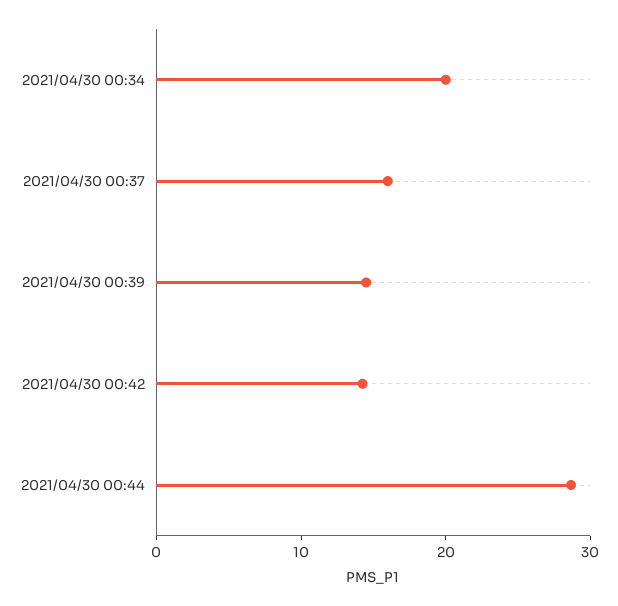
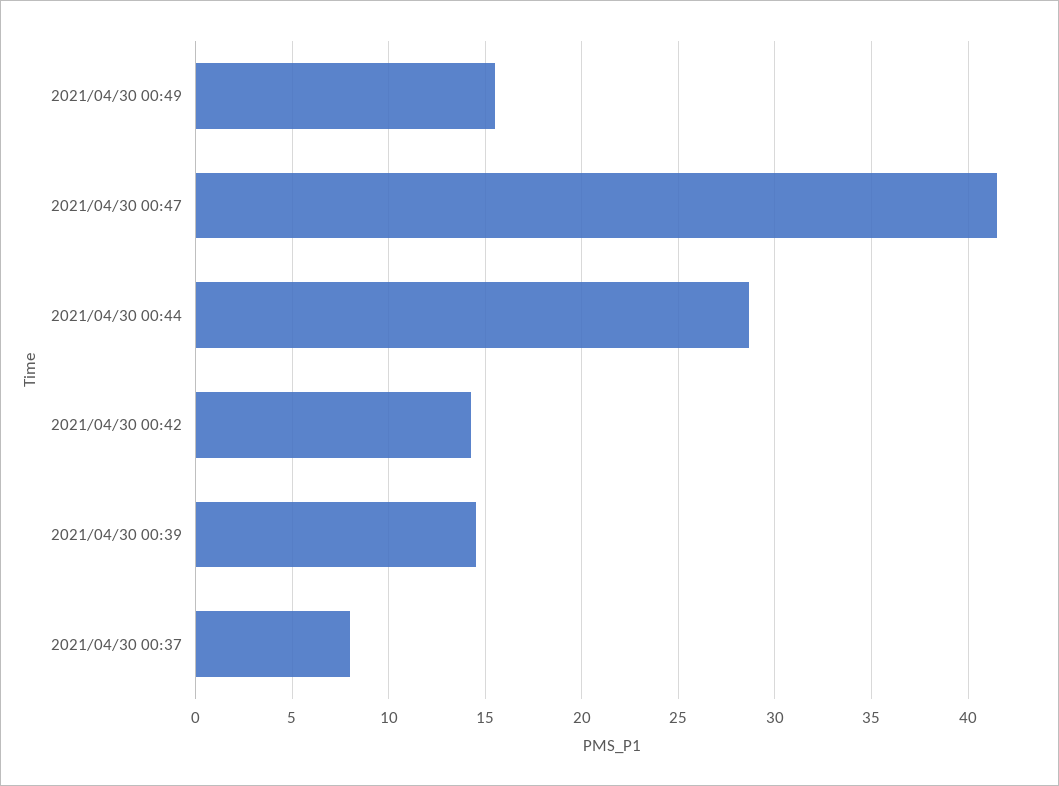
2021/04/30 00:34: 20 -> none
2021/04/30 00:37: 16 -> 8
2021/04/30 00:49: none -> 15.5
2021/04/30 00:47: none -> 41.5

